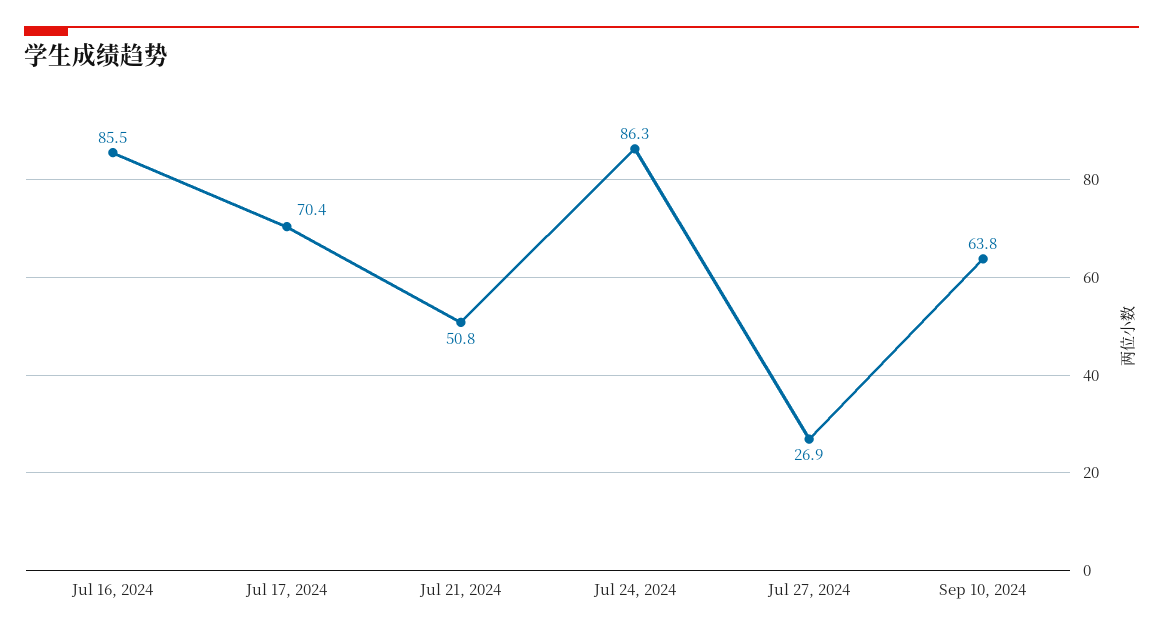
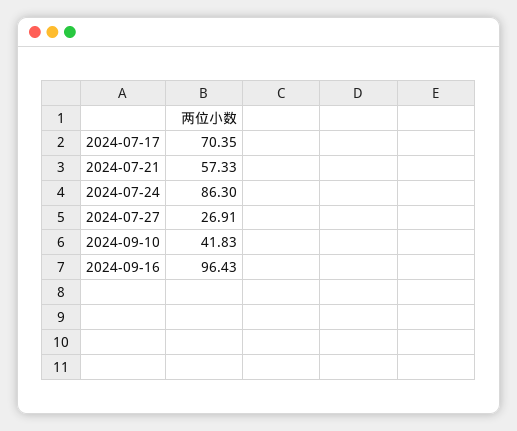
Jul 16, 2024: 85.5 -> none
Jul 21, 2024: 50.8 -> 57.33
Sep 10, 2024: 63.8 -> 41.83
2024-09-16: none -> 96.43

